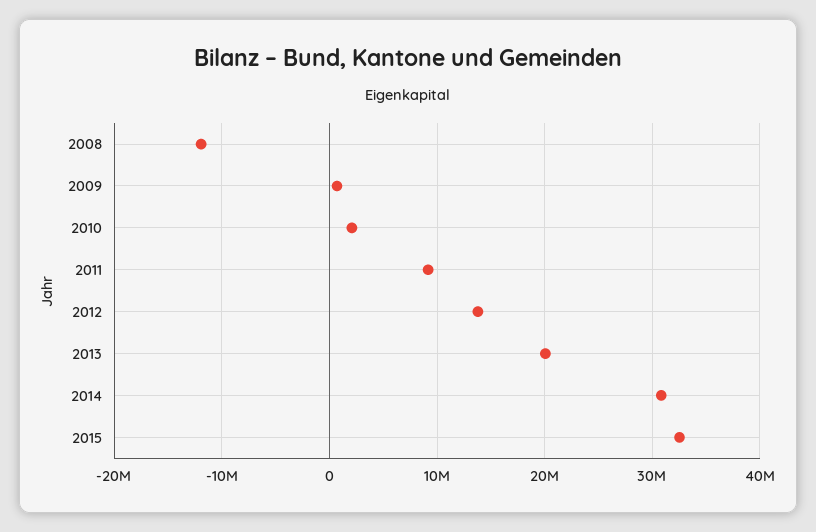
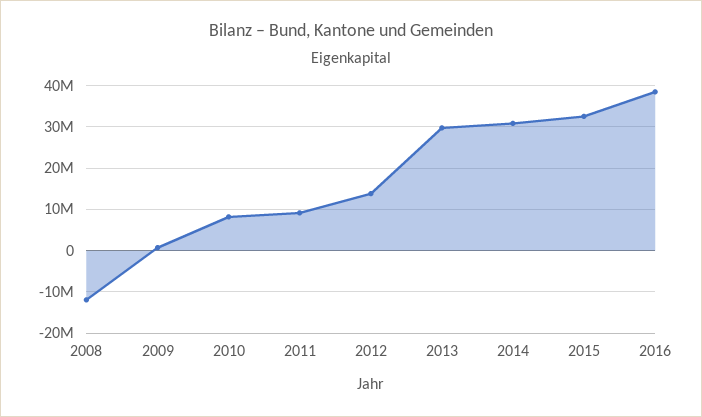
2010: 2000000 -> 8000000
2013: 20000000 -> 30000000
2016: none -> 38000000

